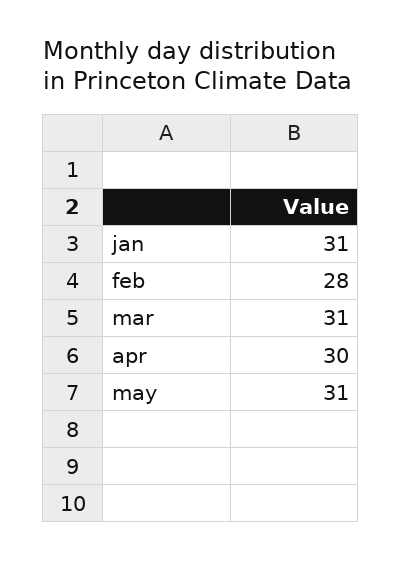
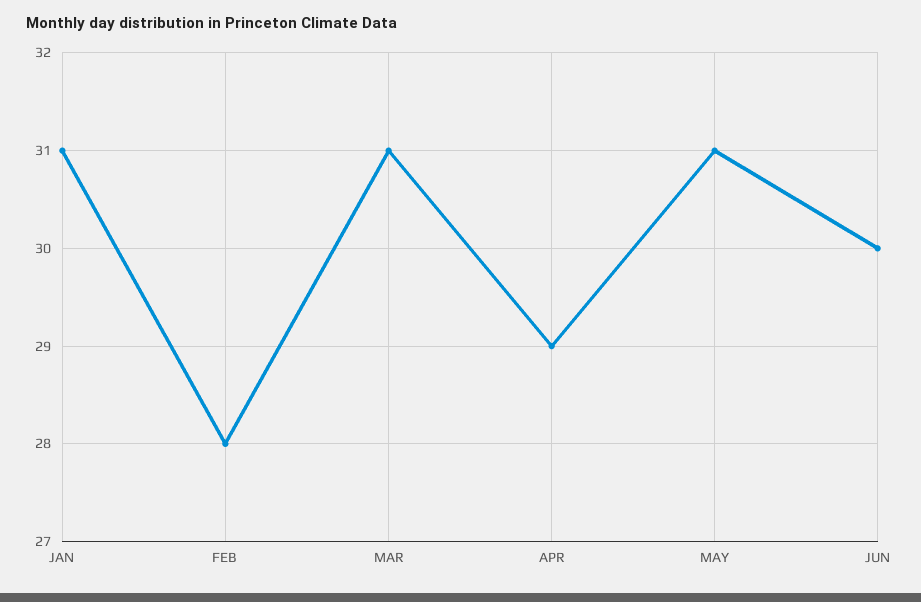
apr: 30 -> 29
JUN: none -> 30

